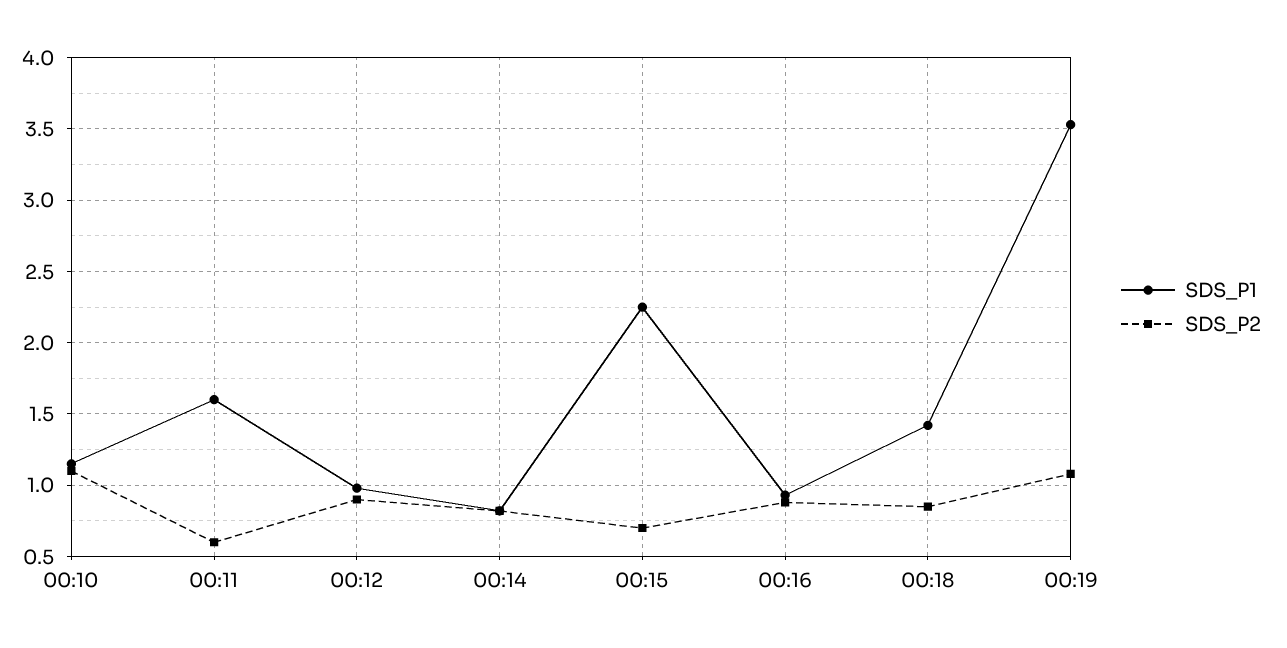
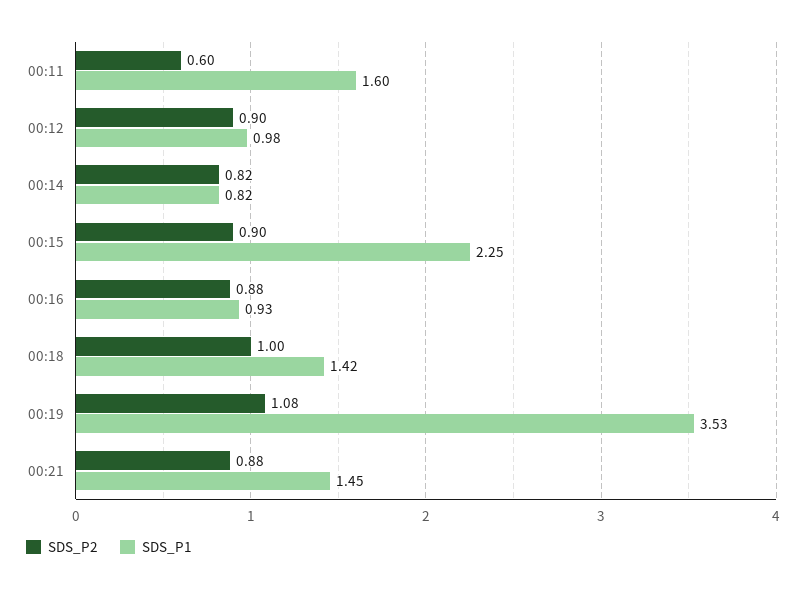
SDS_P1, 00:10: 1.15 -> none
SDS_P2, 00:10: 1.1 -> none
SDS_P2, 00:15: 0.7 -> 0.9
SDS_P2, 00:18: 0.85 -> 1
SDS_P2, 00:21: none -> 0.88
SDS_P1, 00:21: none -> 1.45

